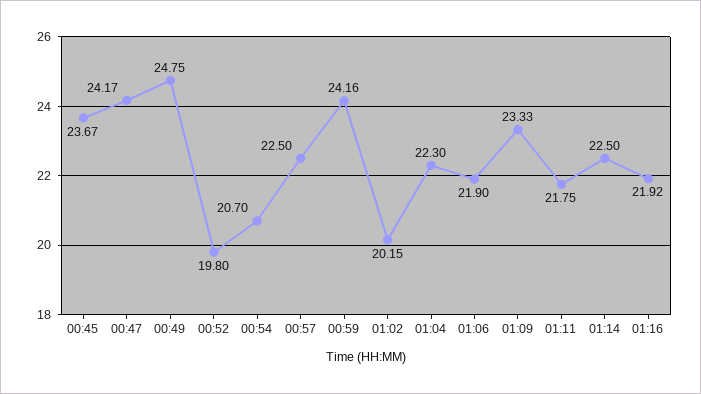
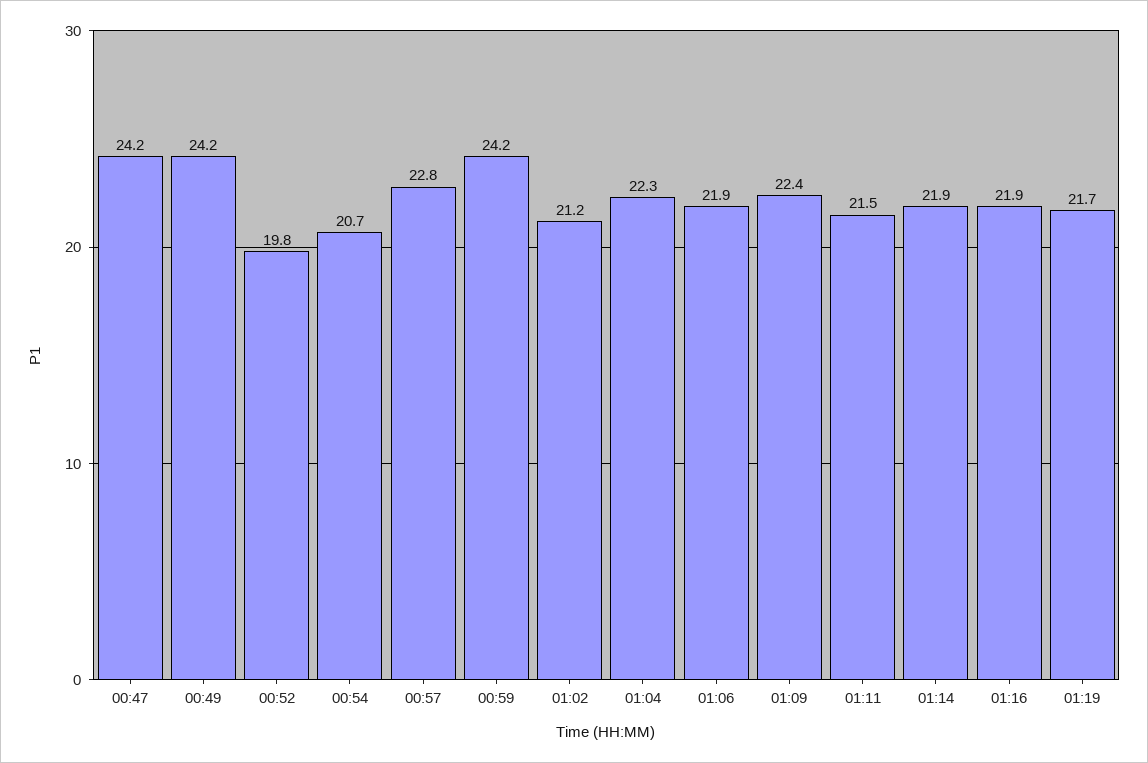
00:45: 23.67 -> none
00:49: 24.75 -> 24.2
00:57: 22.5 -> 22.8
01:02: 20.15 -> 21.2
01:09: 23.33 -> 22.4
01:11: 21.75 -> 21.5
01:14: 22.5 -> 21.9
01:19: none -> 21.7

